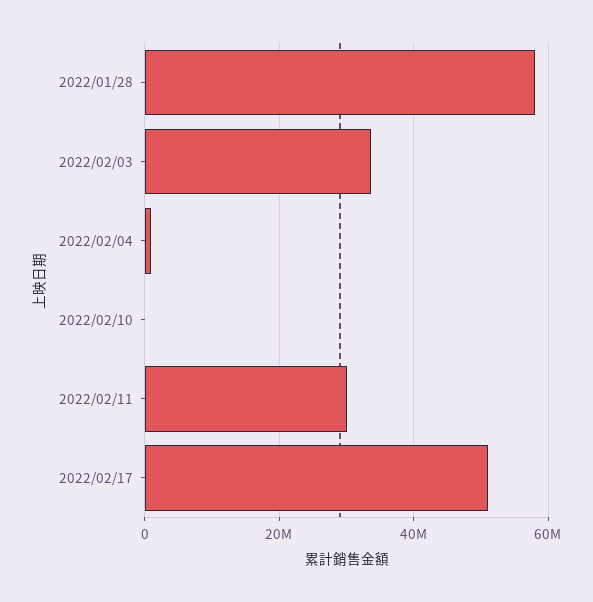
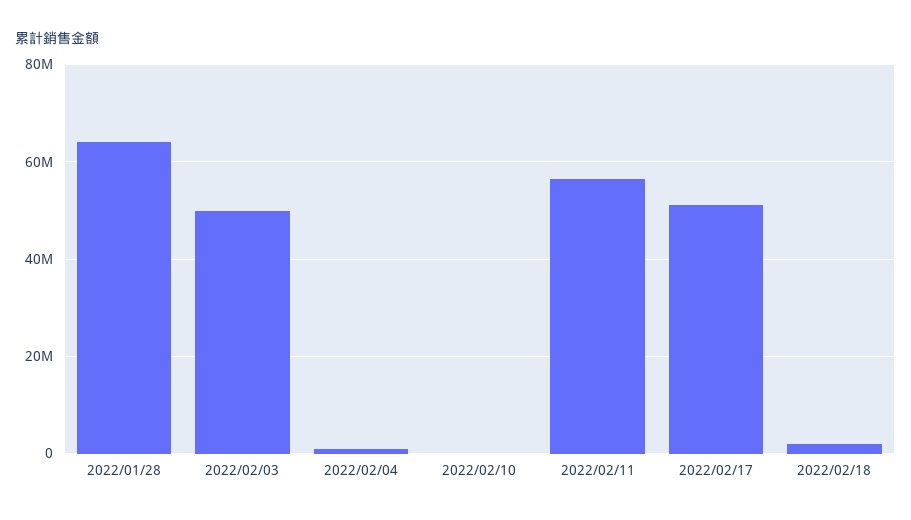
2022/01/28: 58000000 -> 64000000
2022/02/03: 34000000 -> 50000000
2022/02/11: 30000000 -> 56000000
2022/02/18: none -> 2000000

